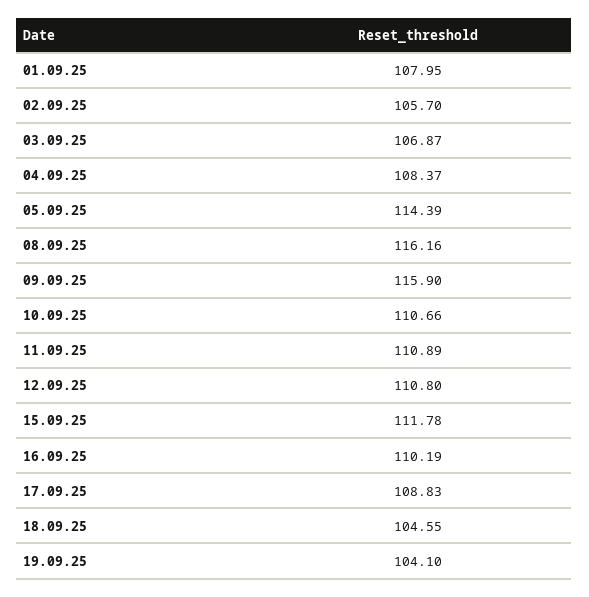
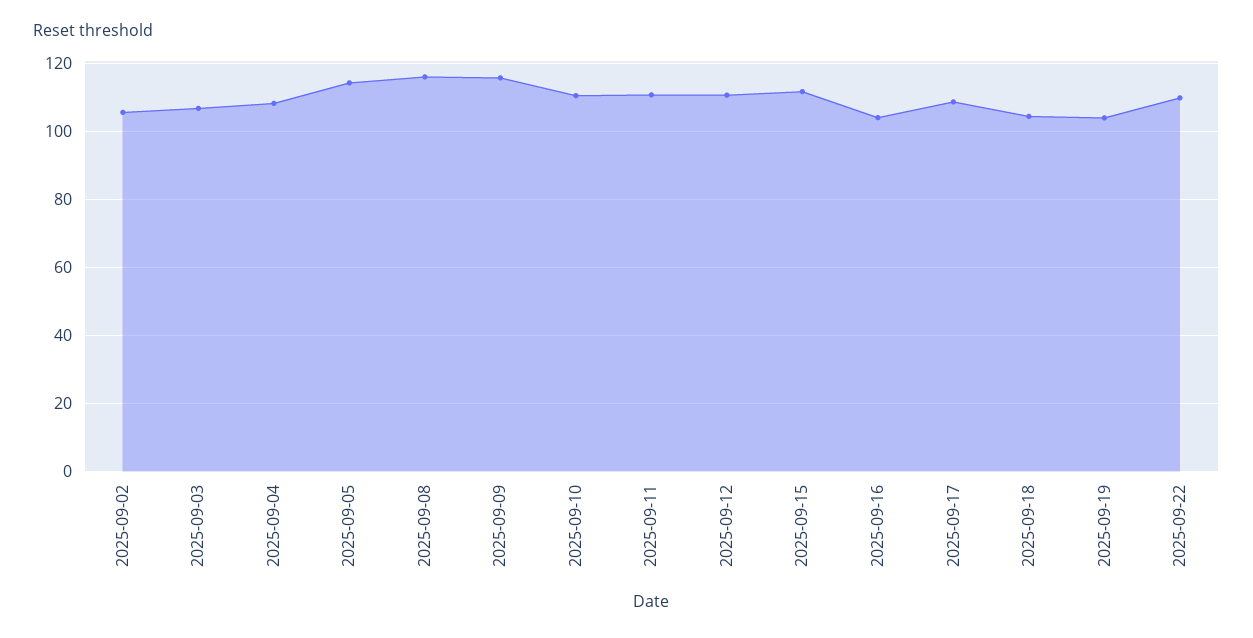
01.09.25: 107.95 -> none
16.09.25: 110.19 -> 104
2025-09-22: none -> 110

